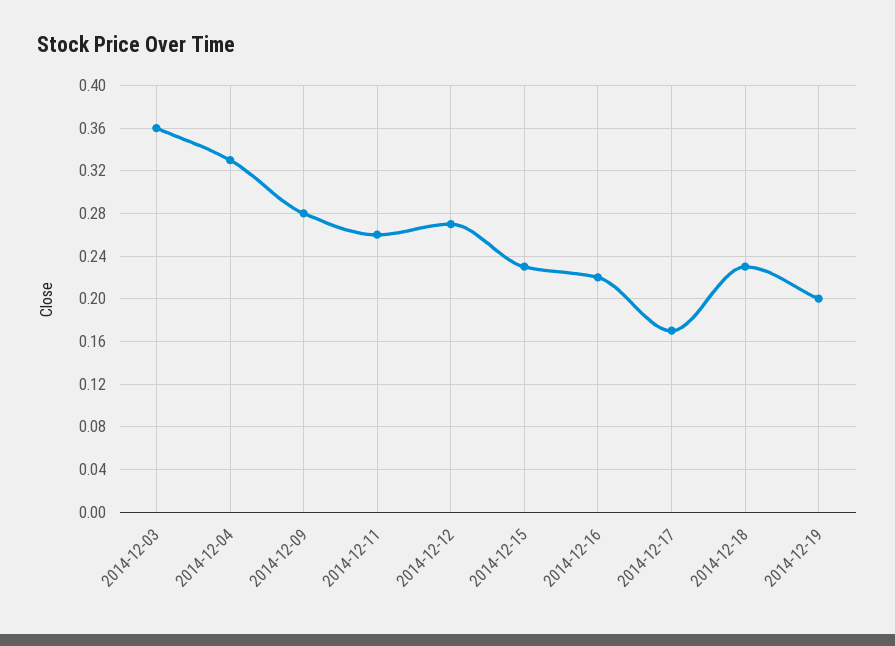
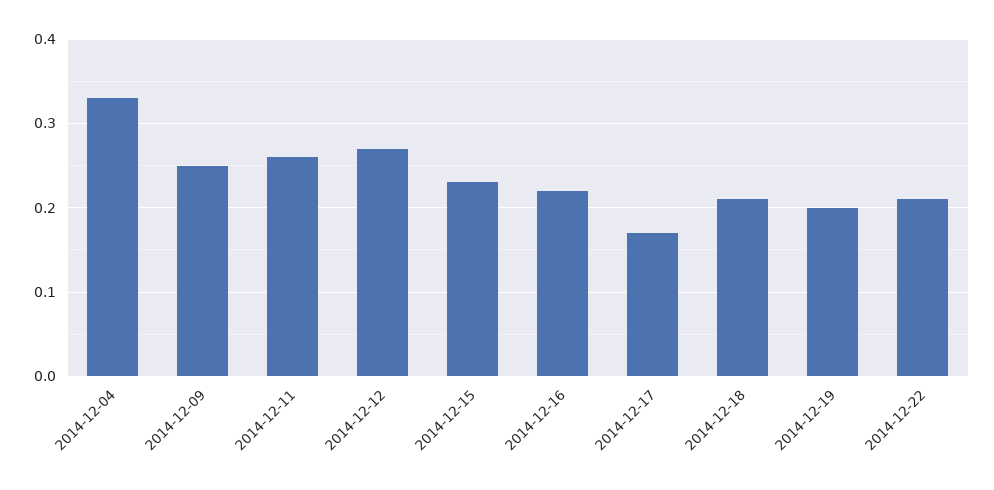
2014-12-03: 0.36 -> none
2014-12-09: 0.28 -> 0.25
2014-12-18: 0.23 -> 0.21
2014-12-22: none -> 0.21

